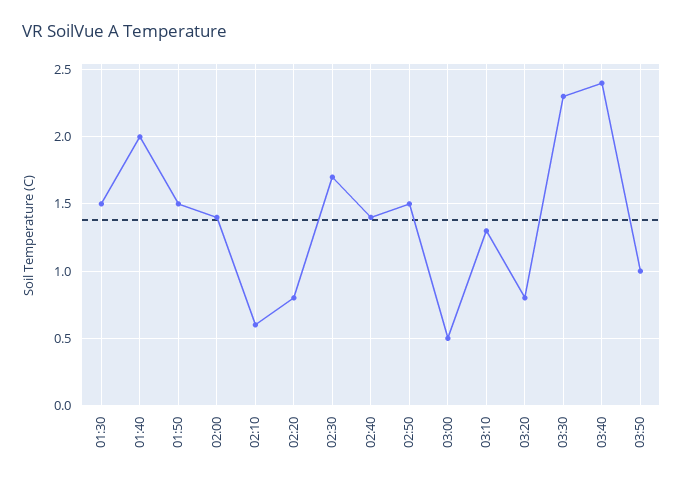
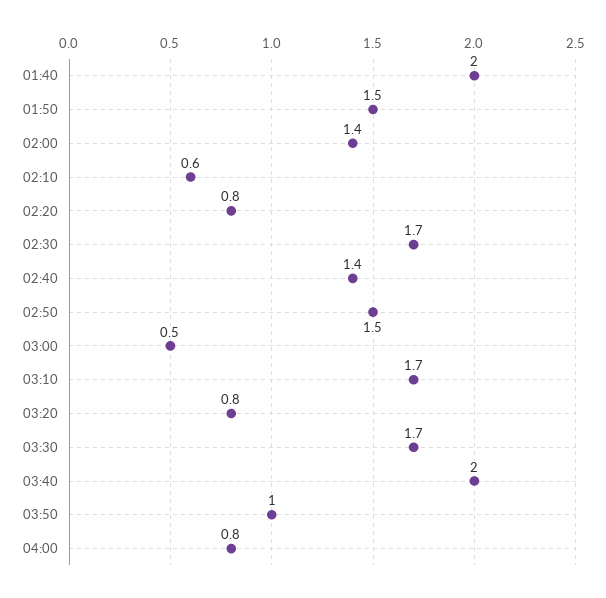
01:30: 1.5 -> none
03:10: 1.3 -> 1.7
03:30: 2.3 -> 1.7
03:40: 2.4 -> 2
04:00: none -> 0.8

